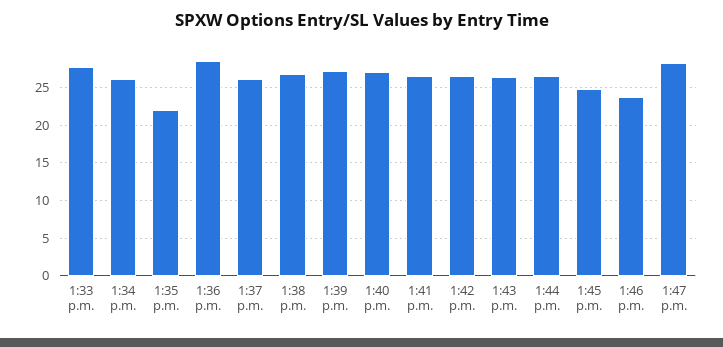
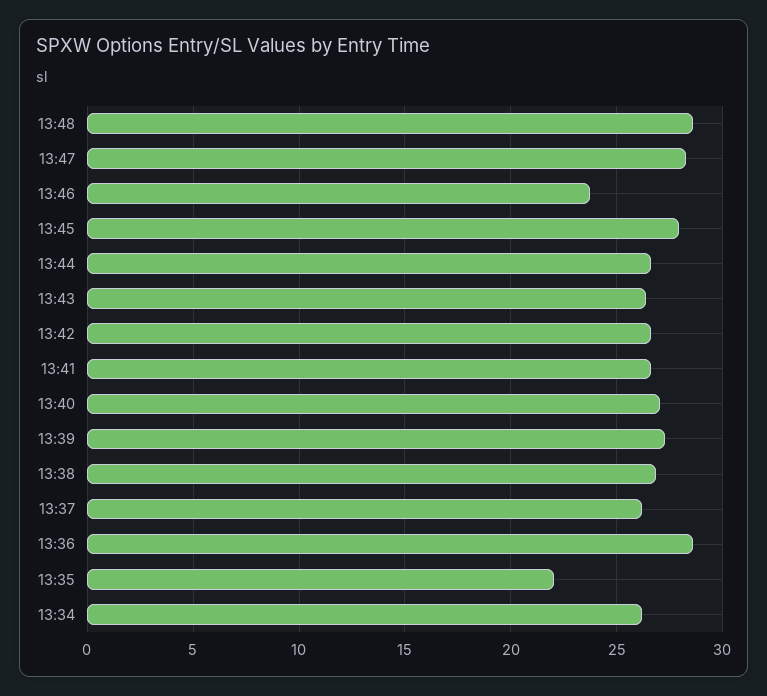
1:33 p.m.: 28 -> none
1:45 p.m.: 25 -> 28
13:48: none -> 28.5

